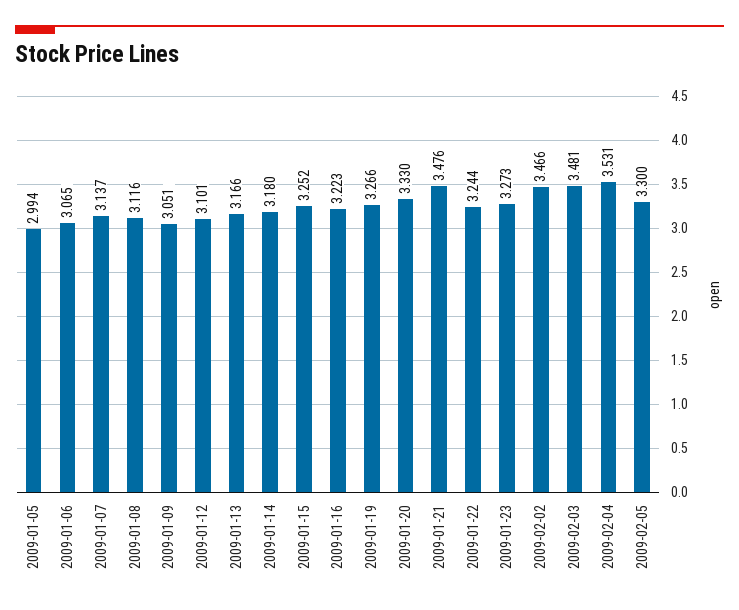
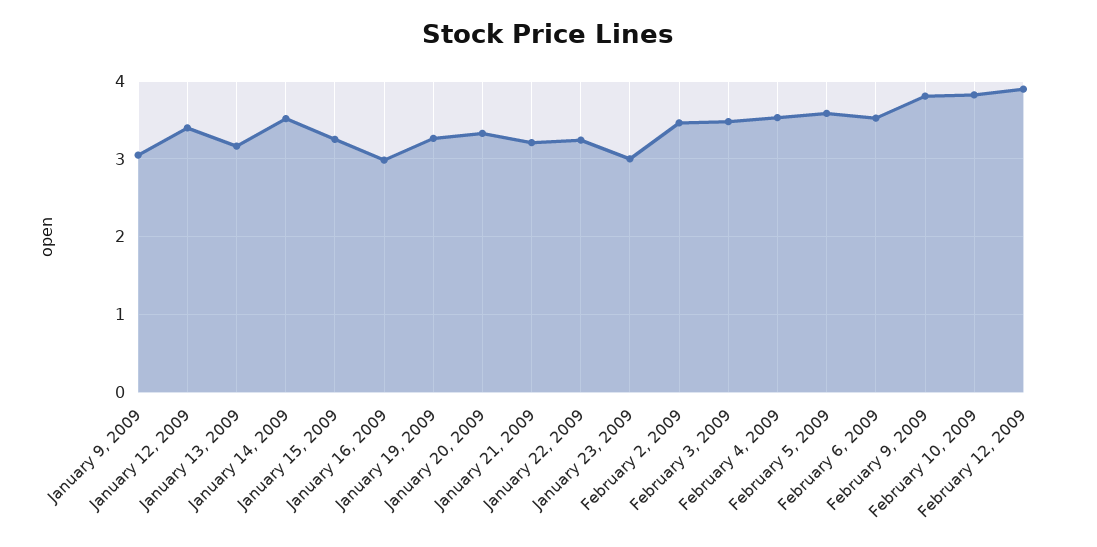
2009-01-05: 2.994 -> none
2009-01-06: 3.065 -> none
2009-01-07: 3.137 -> none
2009-01-08: 3.116 -> none
2009-01-12: 3.101 -> 3.4
2009-01-14: 3.18 -> 3.5
2009-01-16: 3.223 -> 3
2009-01-21: 3.476 -> 3.2
2009-01-23: 3.273 -> 3
2009-02-05: 3.3 -> 3.6
February 6, 2009: none -> 3.5
February 9, 2009: none -> 3.8
February 10, 2009: none -> 3.8
February 12, 2009: none -> 3.9

